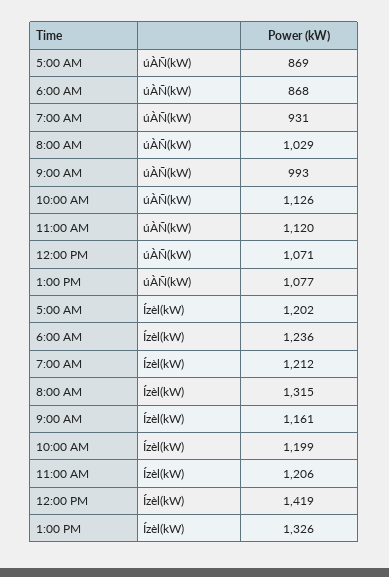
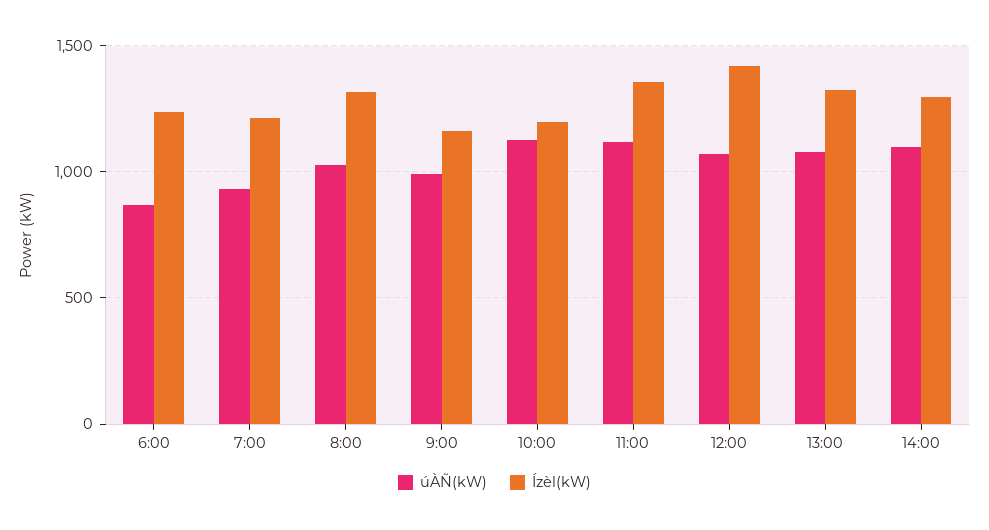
úÀÑ(kW), 5:00 AM: 869 -> none
Ízèl(kW), 5:00 AM: 1202 -> none
Ízèl(kW), 11:00 AM: 1206 -> 1350
úÀÑ(kW), 14:00: none -> 1100
Ízèl(kW), 14:00: none -> 1300

